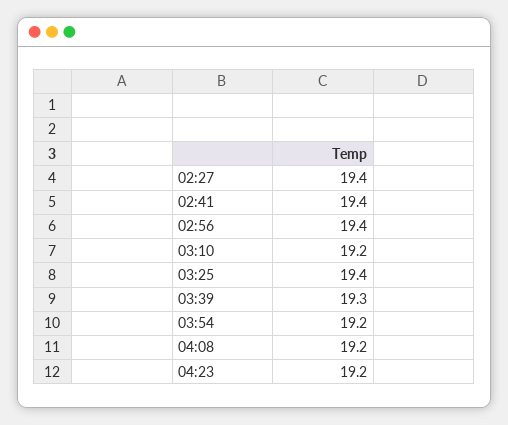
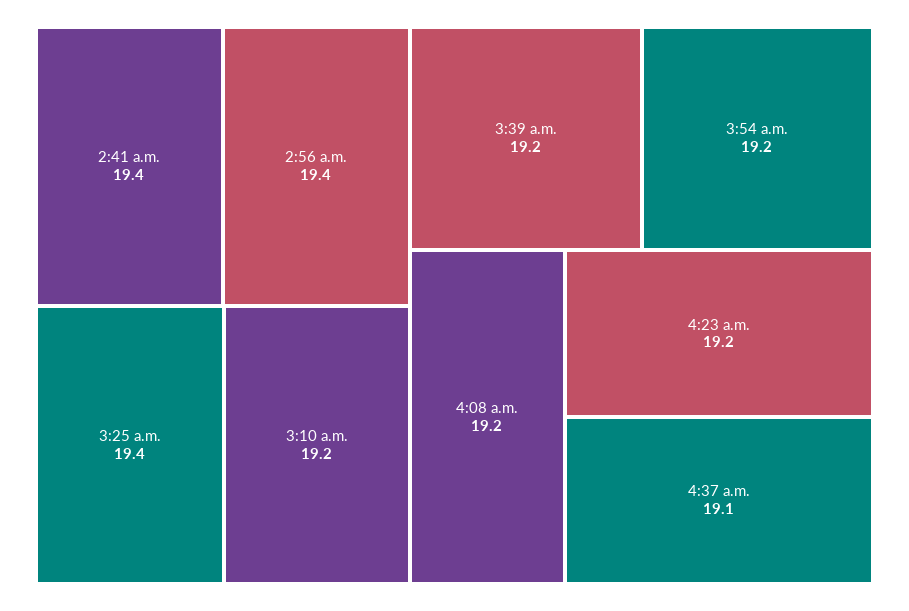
02:27: 19.4 -> none
03:39: 19.3 -> 19.2
4:37 a.m.: none -> 19.1

